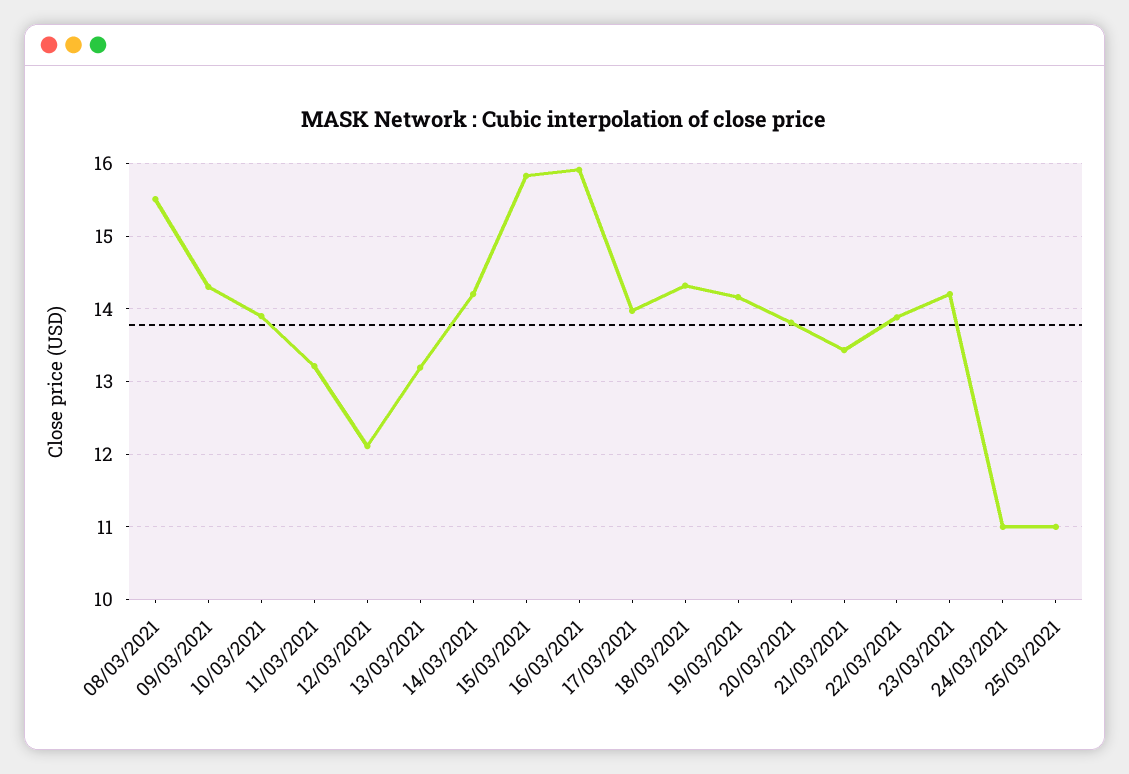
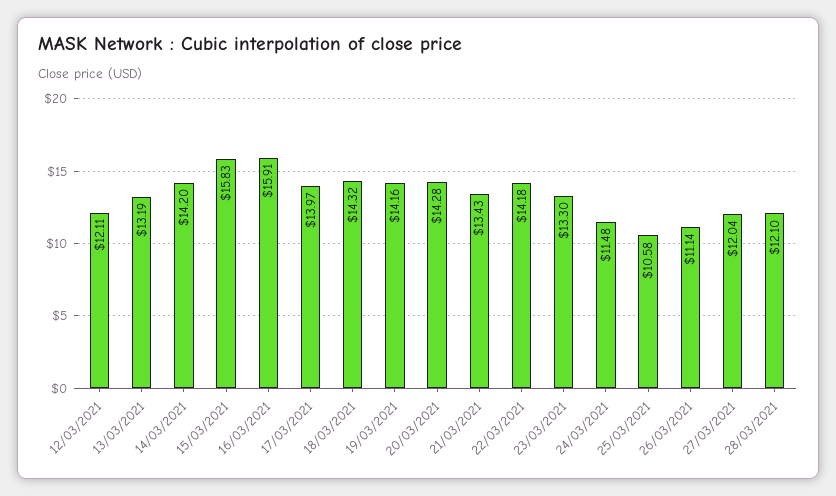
08/03/2021: 15.5 -> none
09/03/2021: 14.3 -> none
10/03/2021: 13.9 -> none
11/03/2021: 13.2 -> none
20/03/2021: 13.8 -> 14.28
22/03/2021: 13.9 -> 14.18
23/03/2021: 14.2 -> 13.3
24/03/2021: 11 -> 11.48
25/03/2021: 11 -> 10.58
26/03/2021: none -> 11.14
27/03/2021: none -> 12.04
28/03/2021: none -> 12.1

